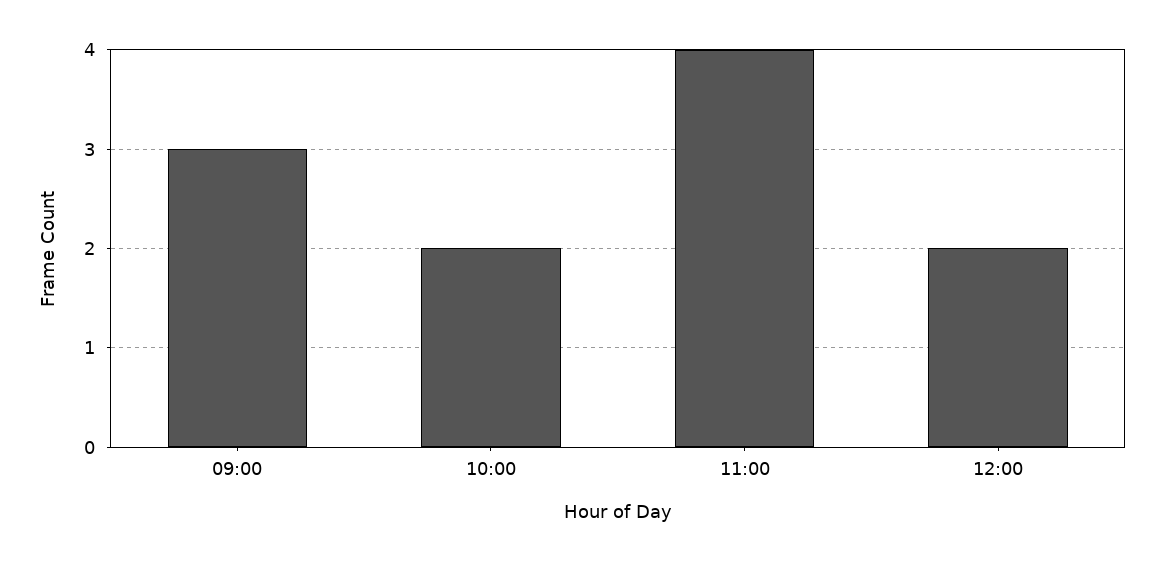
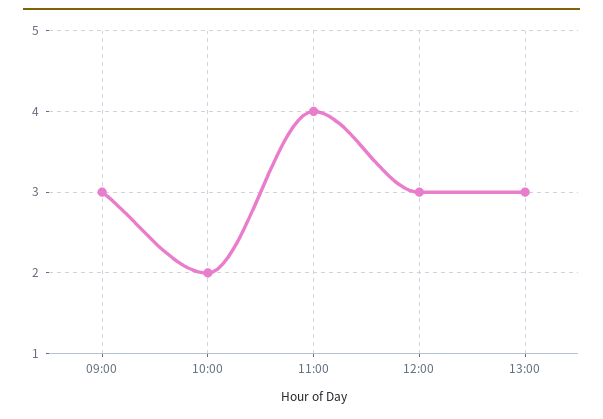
12:00: 2 -> 3
13:00: none -> 3

